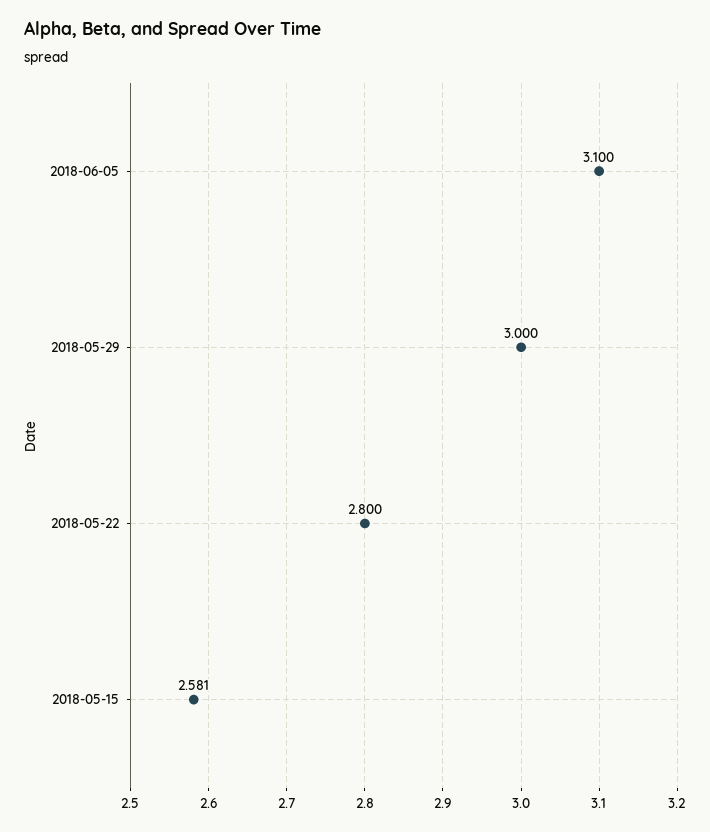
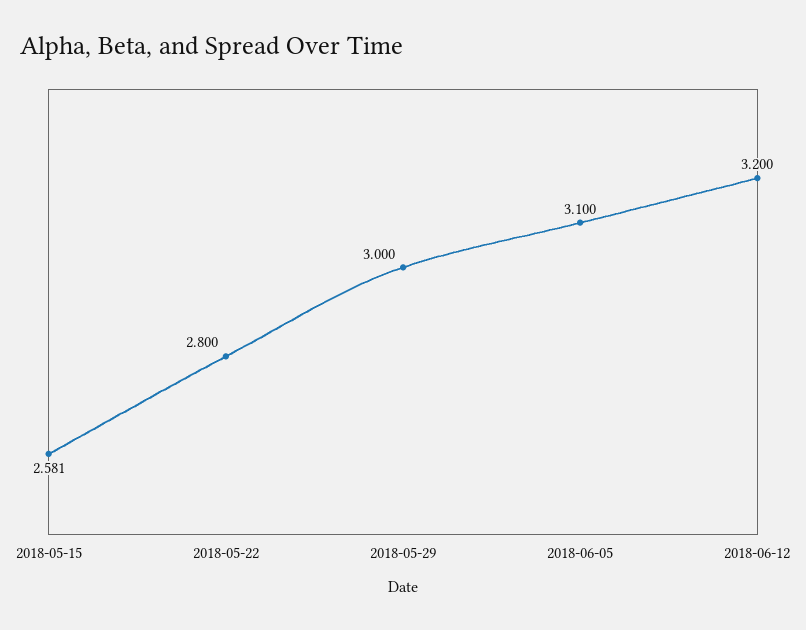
2018-06-12: none -> 3.2

